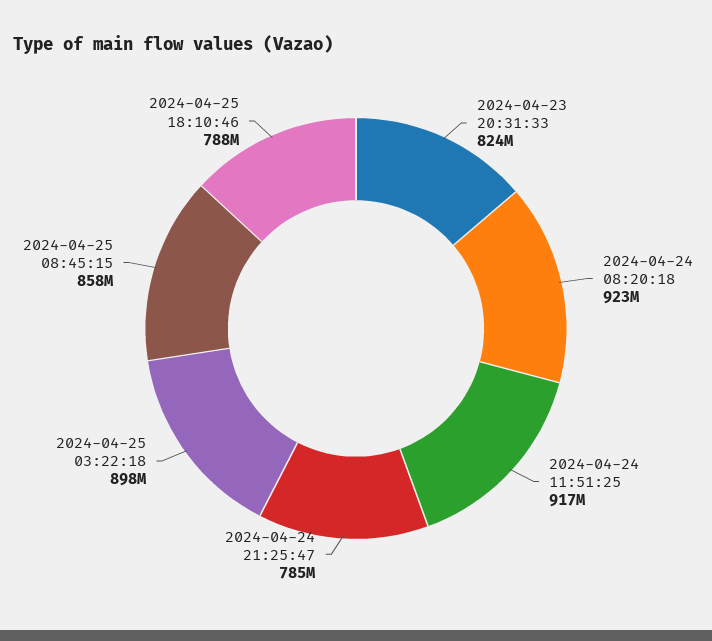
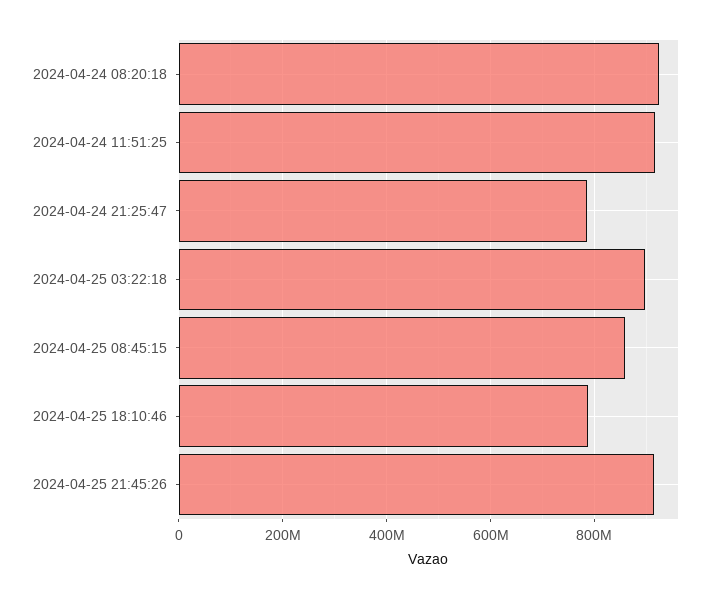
2024-04-23 20:31:33: 824000000 -> none
2024-04-25 21:45:26: none -> 920000000

